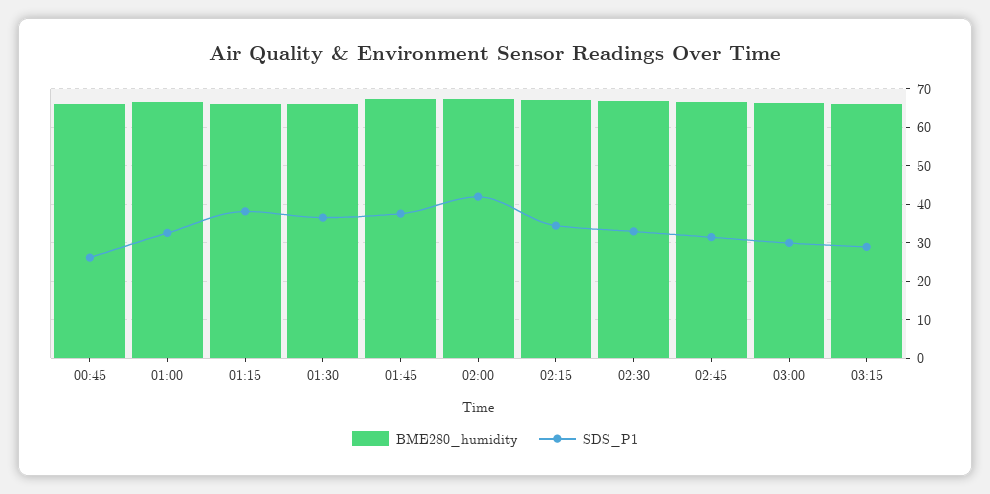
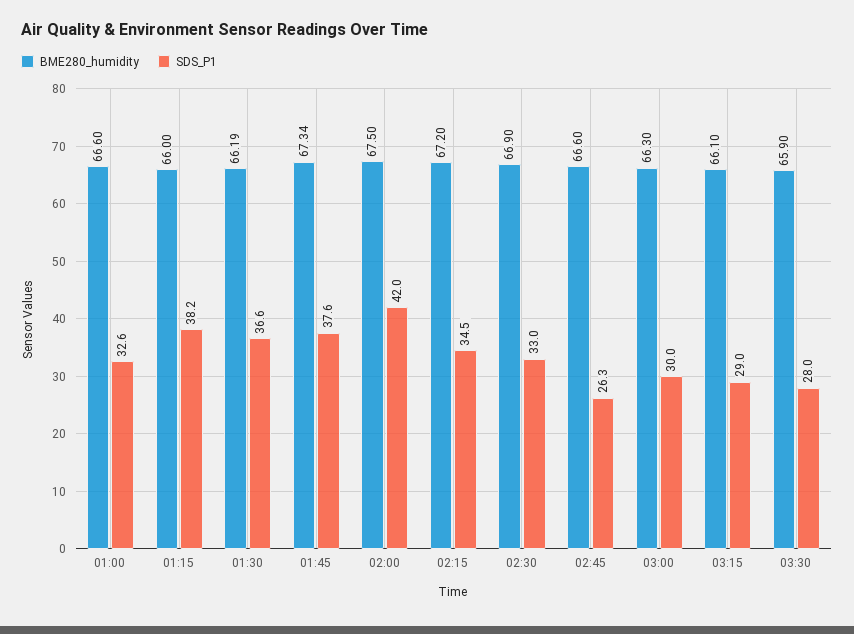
BME280_humidity, 00:45: 66 -> none
SDS_P1, 00:45: 26 -> none
SDS_P1, 02:45: 32 -> 26.3
BME280_humidity, 03:30: none -> 65.9
SDS_P1, 03:30: none -> 28

